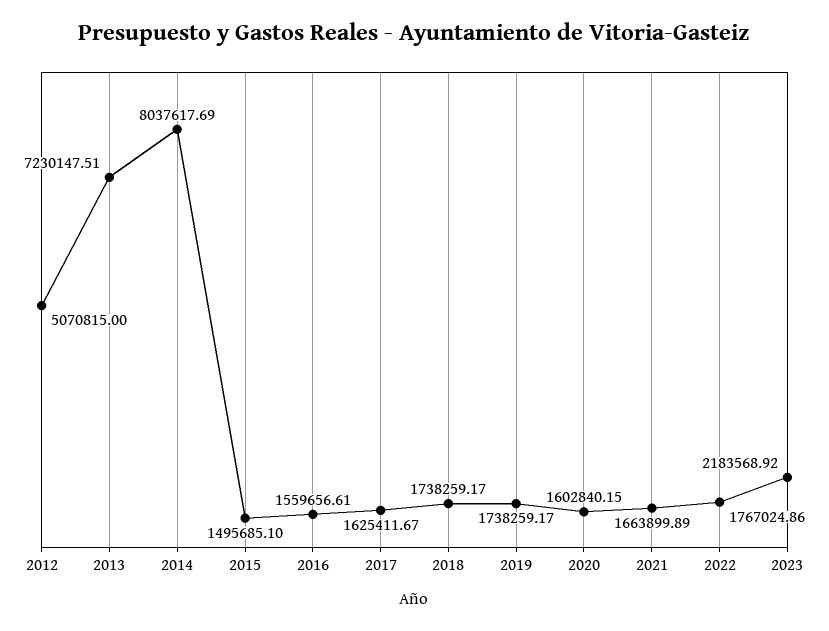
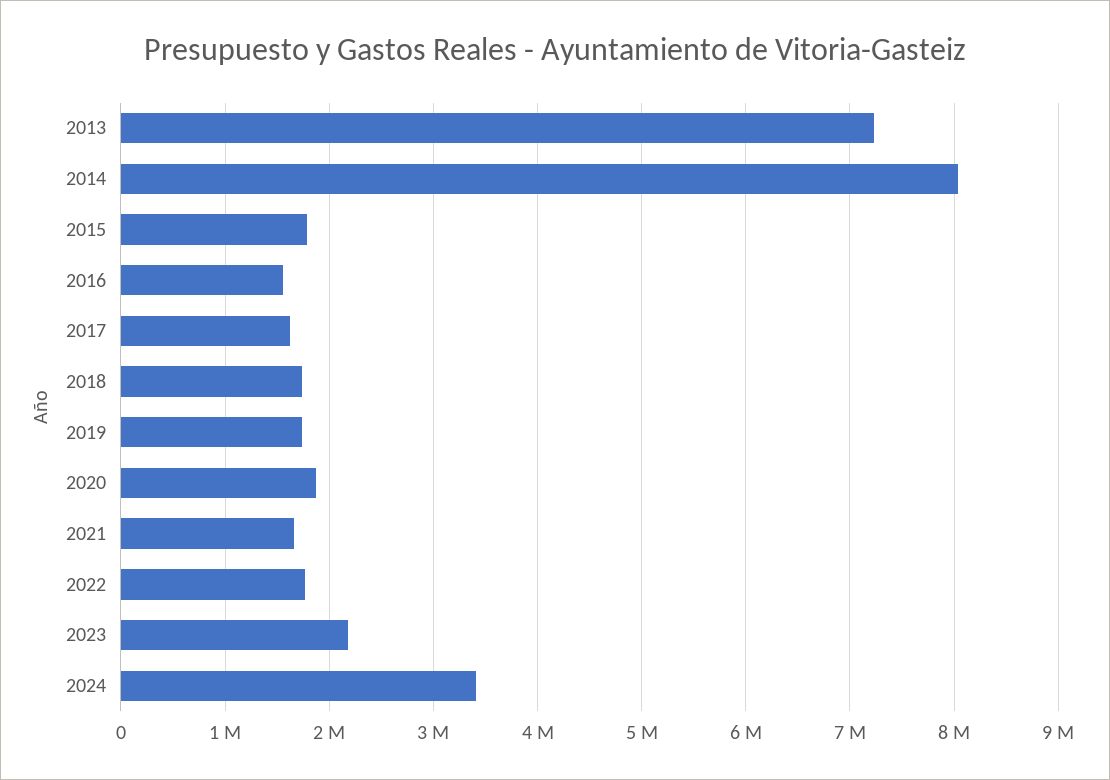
2012: 5070815 -> none
2015: 1495685.1 -> 1800000
2020: 1602840.15 -> 1900000
2024: none -> 3400000

